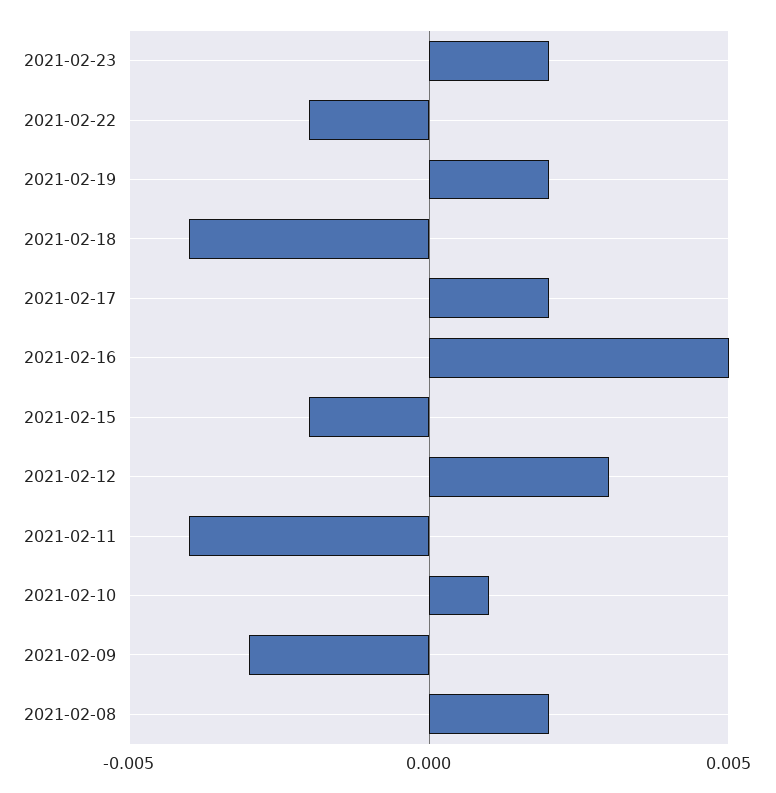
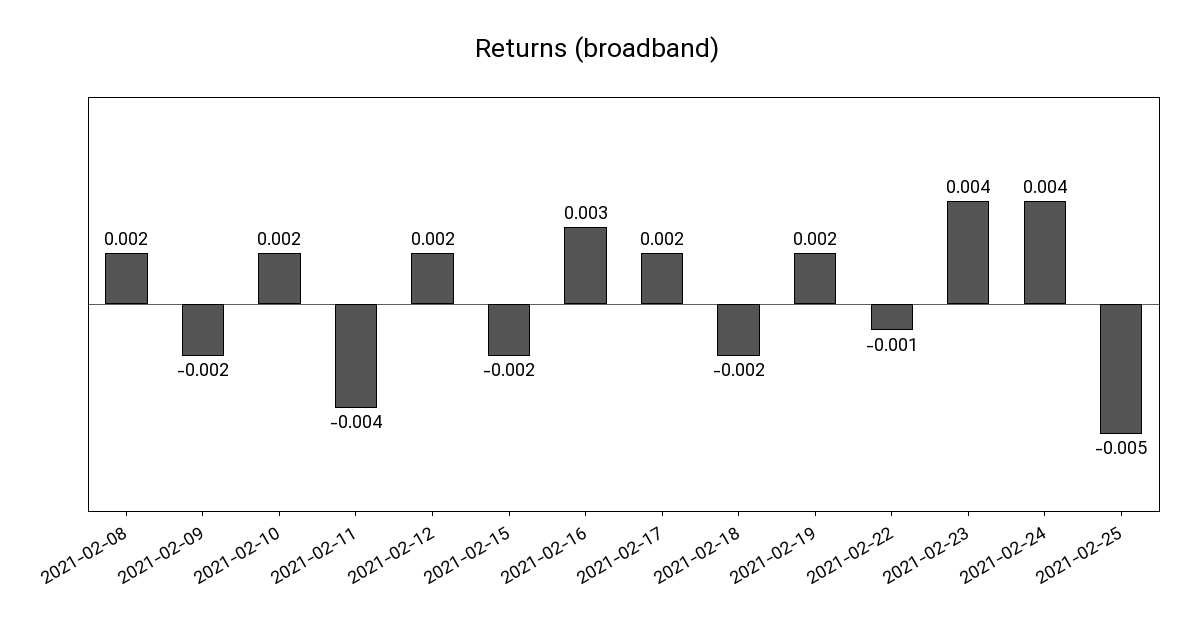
2021-02-23: 0.002 -> 0.004
2021-02-22: -0.002 -> -0.001
2021-02-18: -0.004 -> -0.002
2021-02-16: 0.005 -> 0.003
2021-02-12: 0.003 -> 0.002
2021-02-10: 0.001 -> 0.002
2021-02-09: -0.003 -> -0.002
2021-02-24: none -> 0.004
2021-02-25: none -> -0.005

